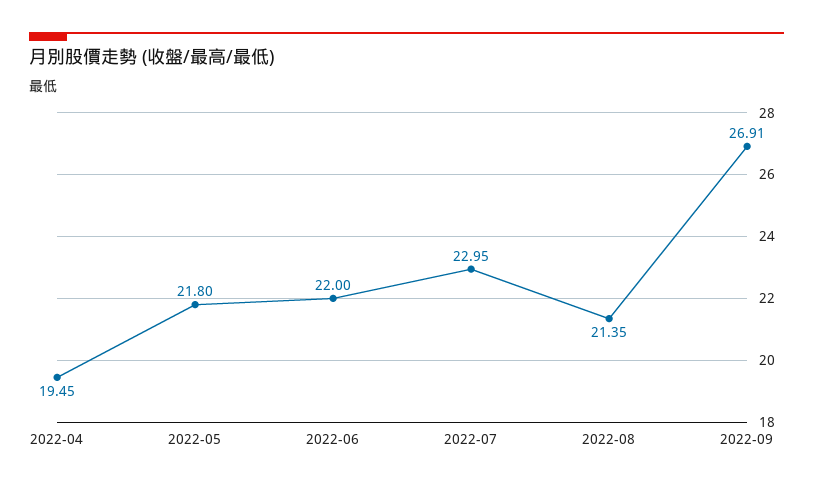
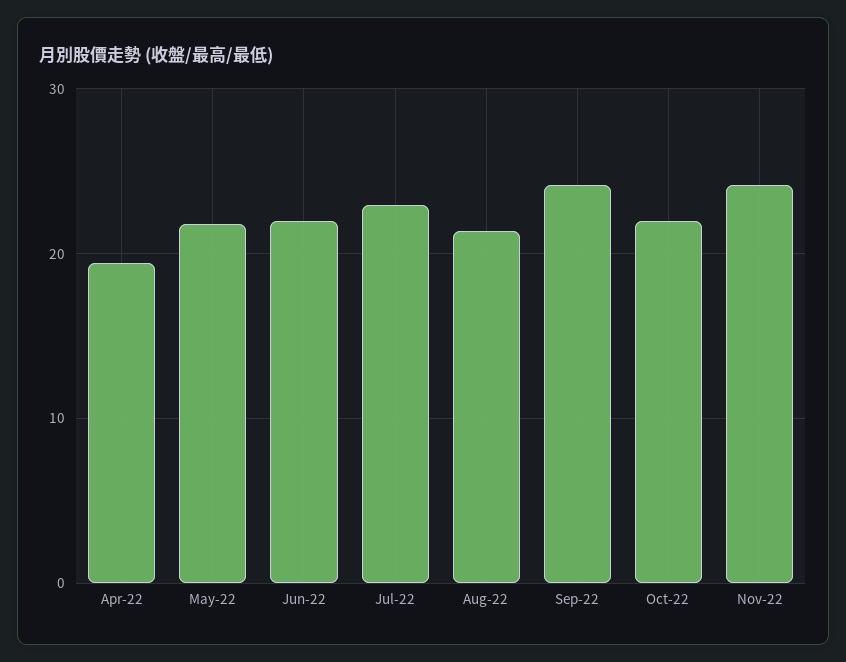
2022-09: 26.91 -> 24
Oct-22: none -> 22
Nov-22: none -> 24

